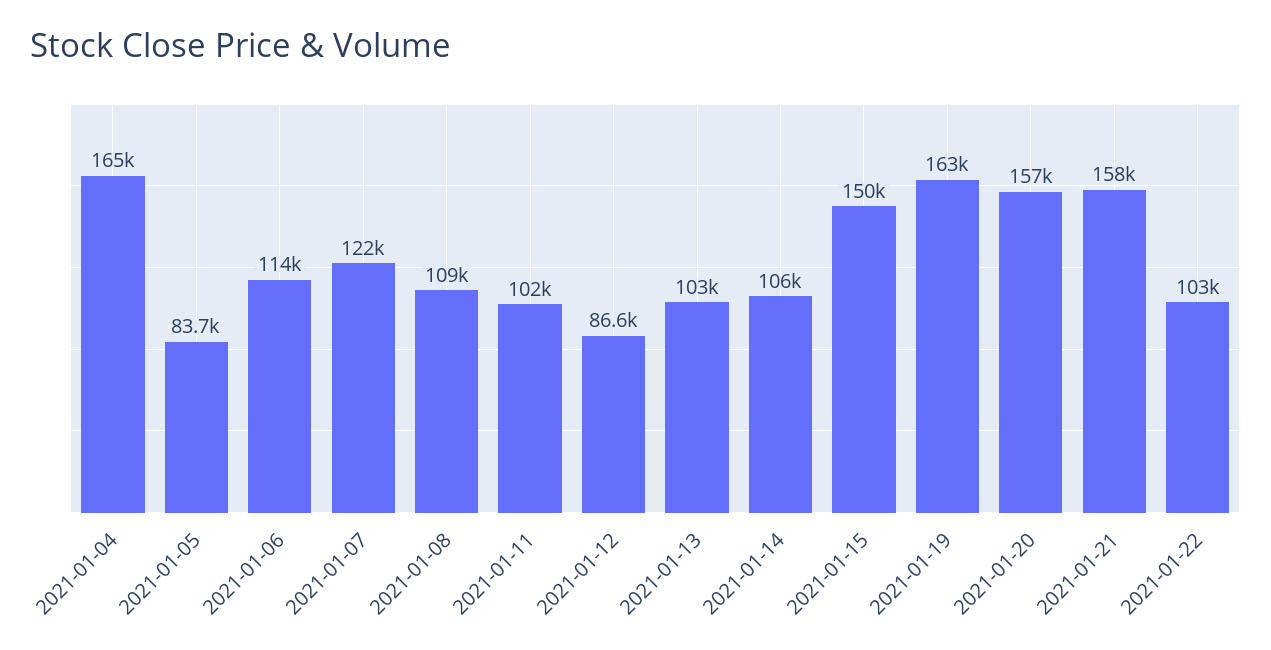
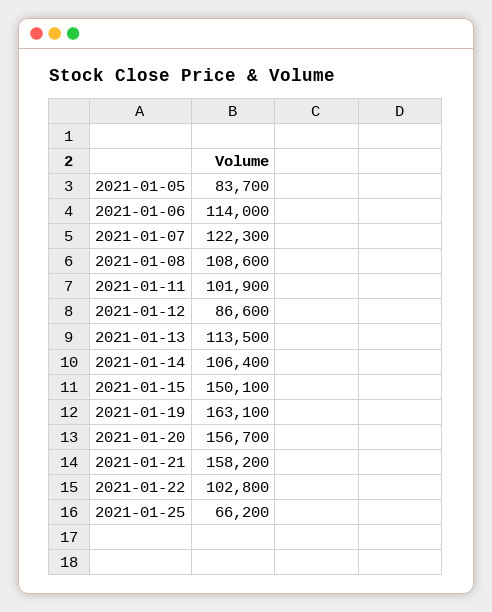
2021-01-04: 165000 -> none
2021-01-13: 103000 -> 113500
2021-01-25: none -> 66200

